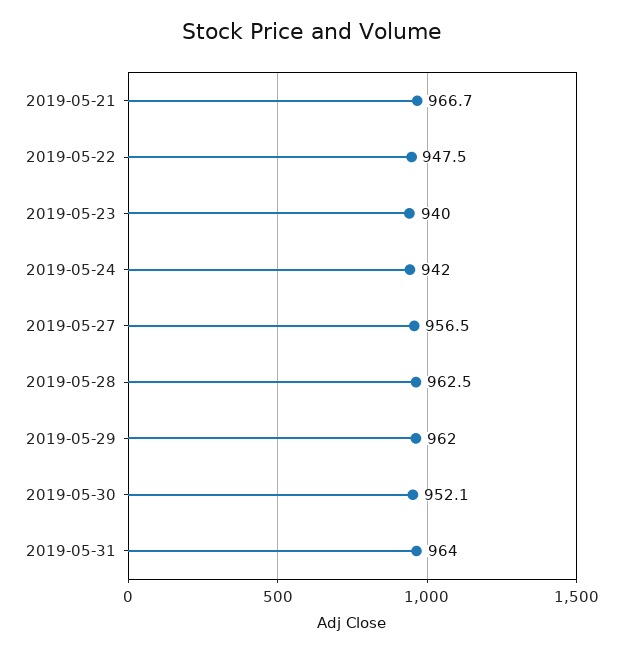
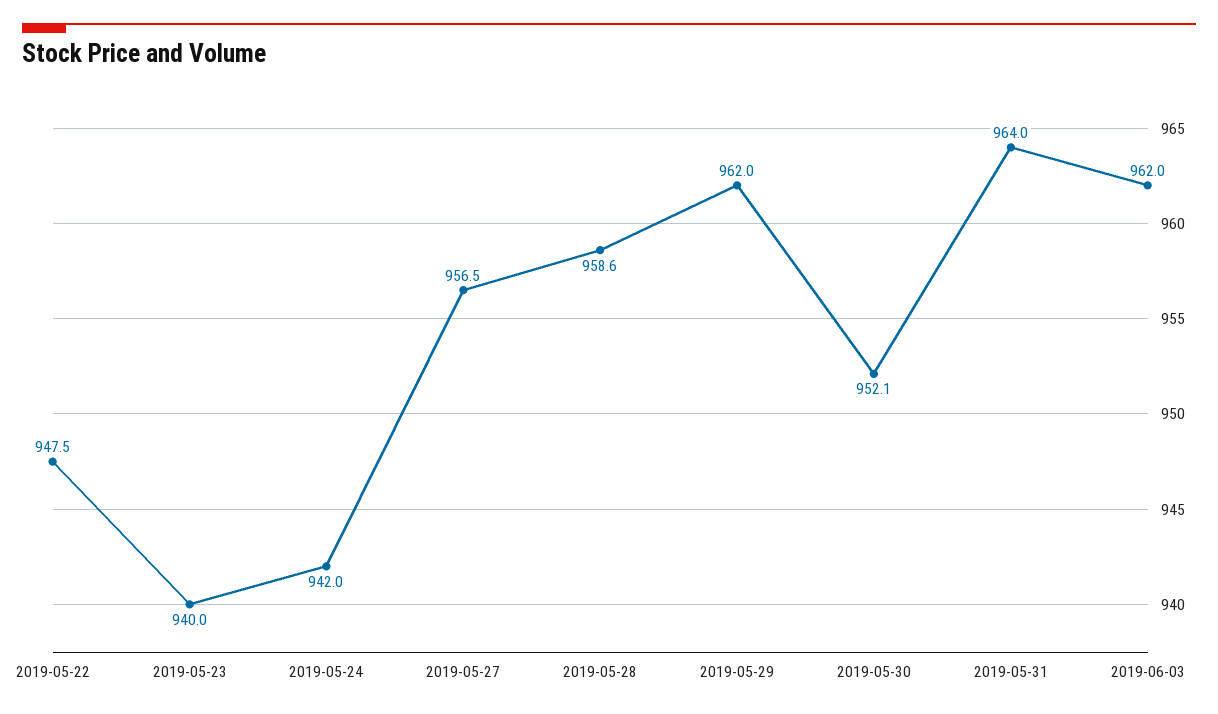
2019-05-21: 966.7 -> none
2019-05-28: 962.5 -> 958.6
2019-06-03: none -> 962

